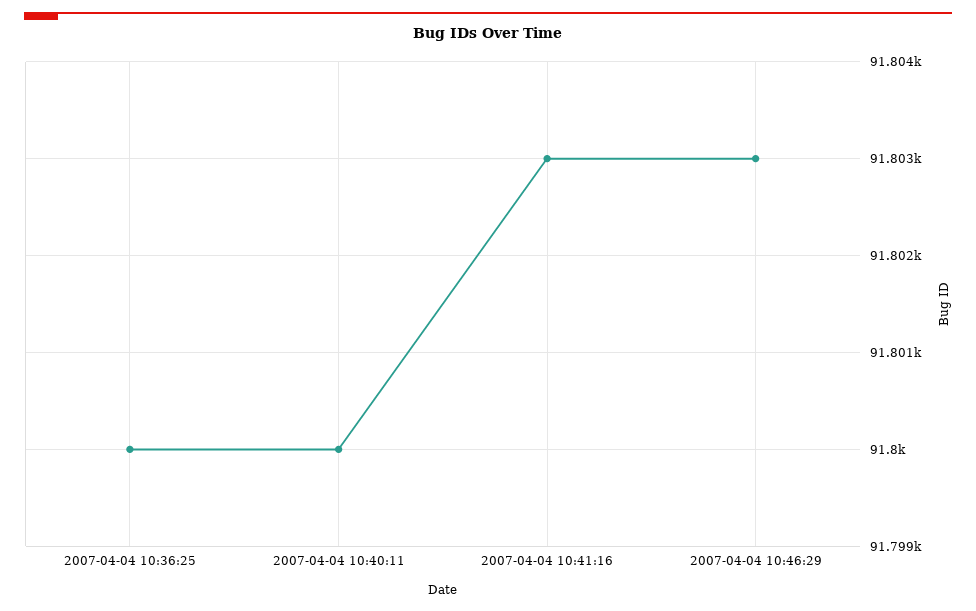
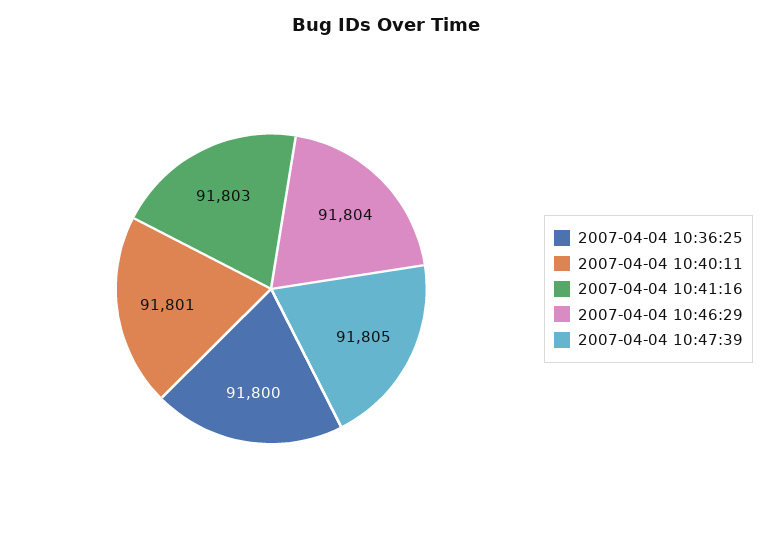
2007-04-04 10:40:11: 91800 -> 91801
2007-04-04 10:46:29: 91803 -> 91804
2007-04-04 10:47:39: none -> 91805

